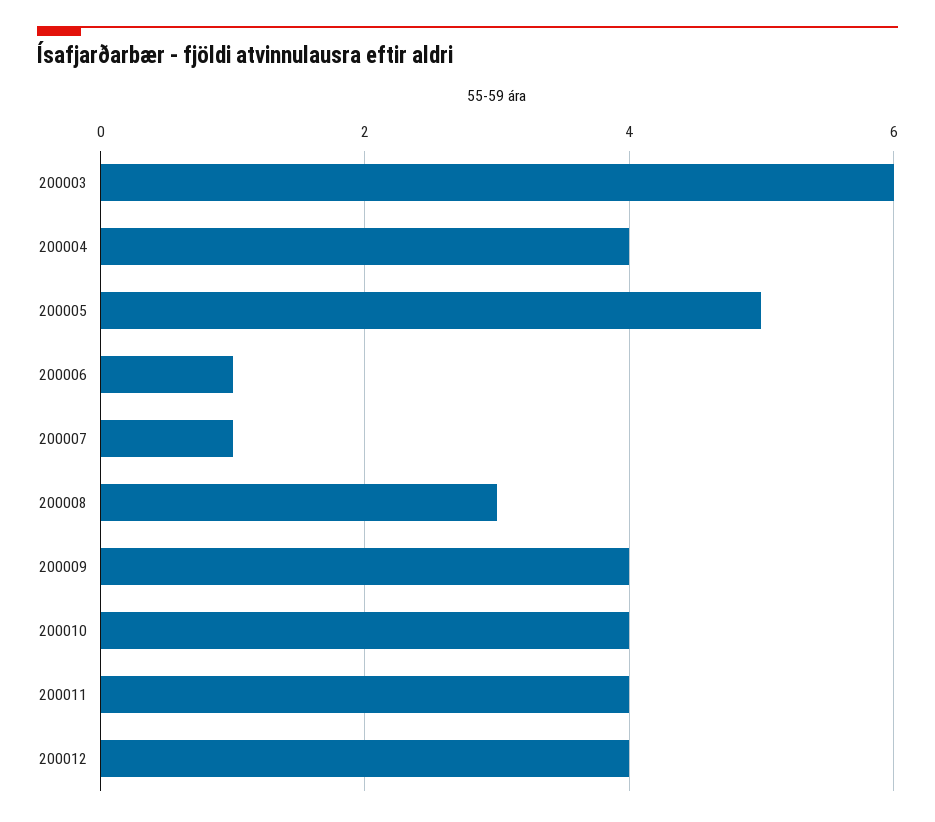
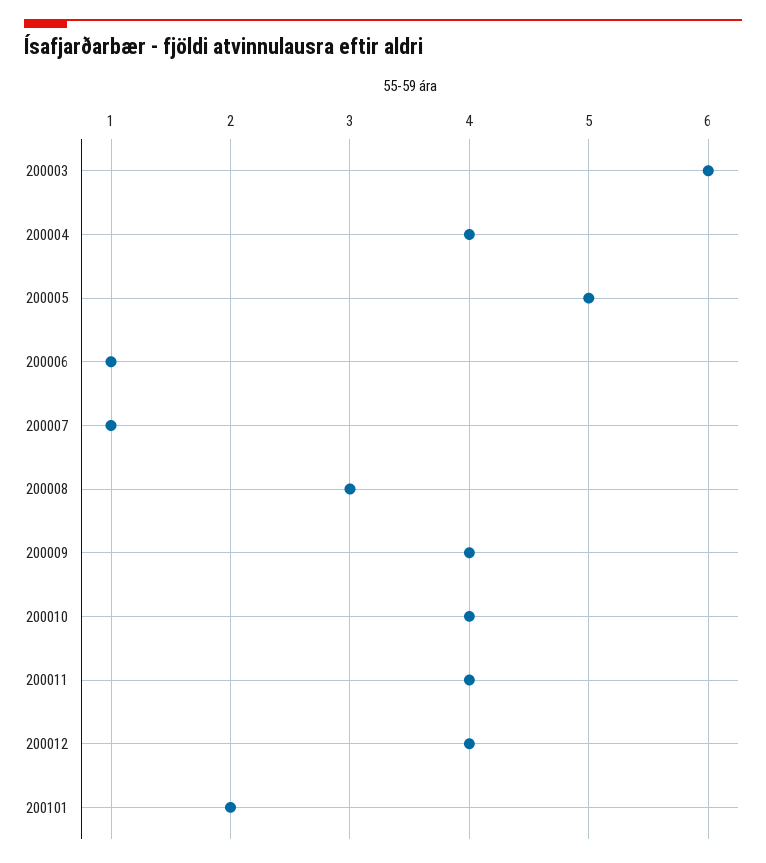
200101: none -> 2

